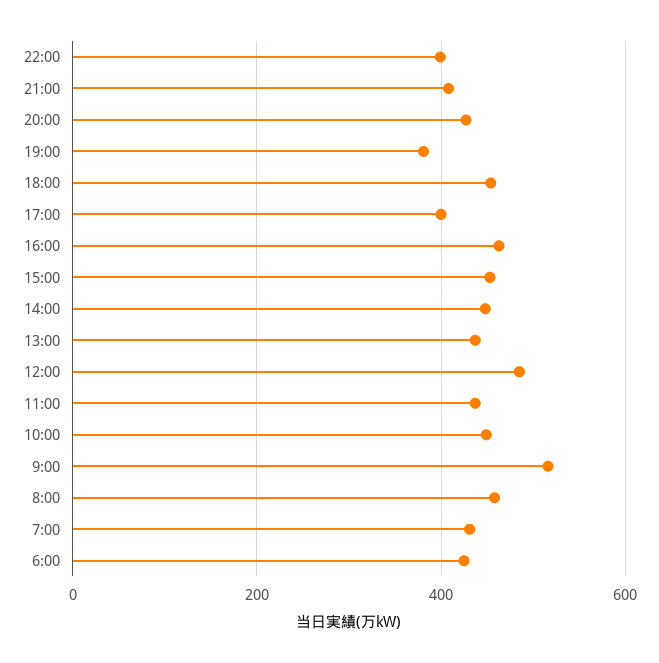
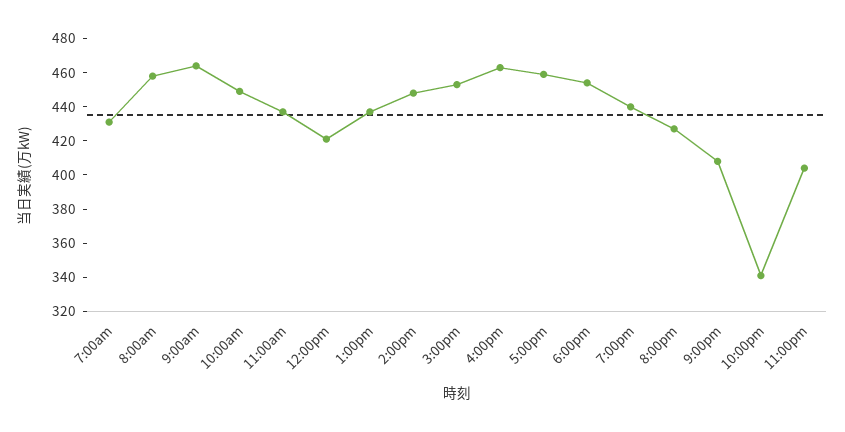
22:00: 400 -> 340
19:00: 380 -> 440
17:00: 400 -> 460
12:00: 480 -> 420
9:00: 520 -> 465
6:00: 420 -> none
11:00pm: none -> 405

